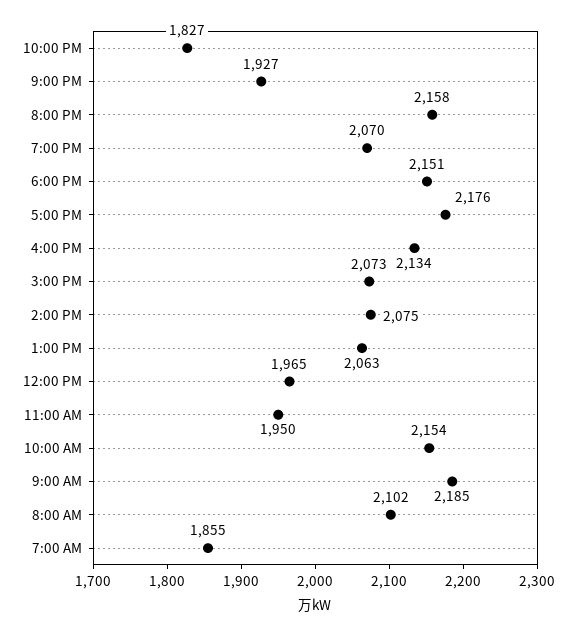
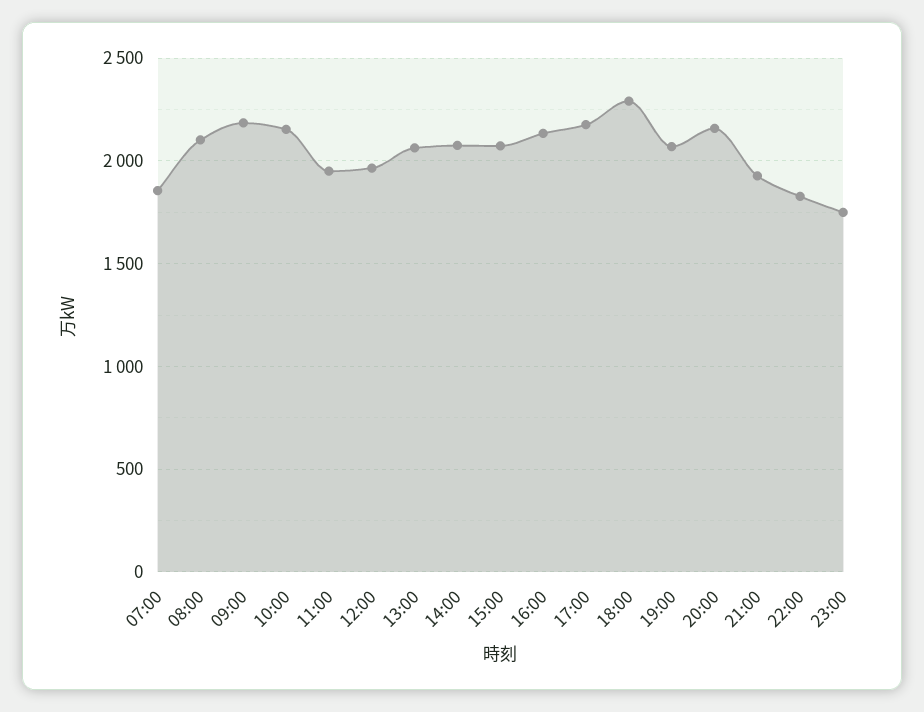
6:00 PM: 2151 -> 2300
23:00: none -> 1750

